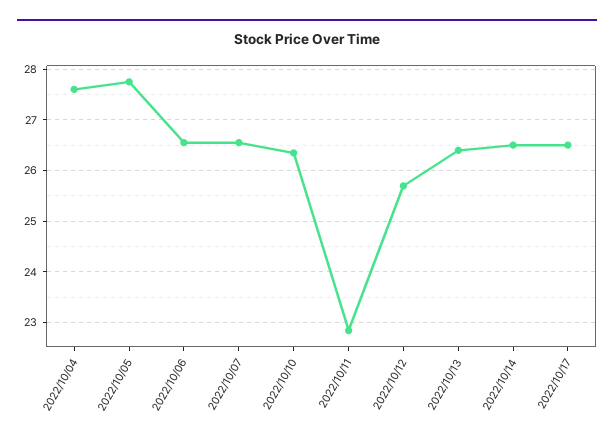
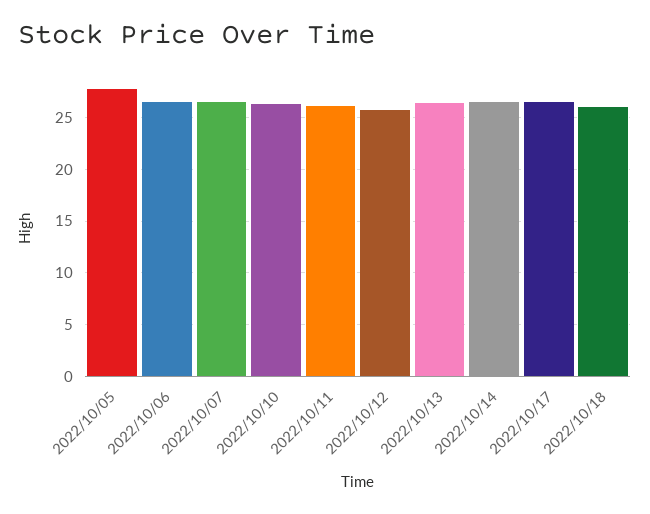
2022/10/04: 27.6 -> none
2022/10/11: 22.8 -> 26
2022/10/18: none -> 26

